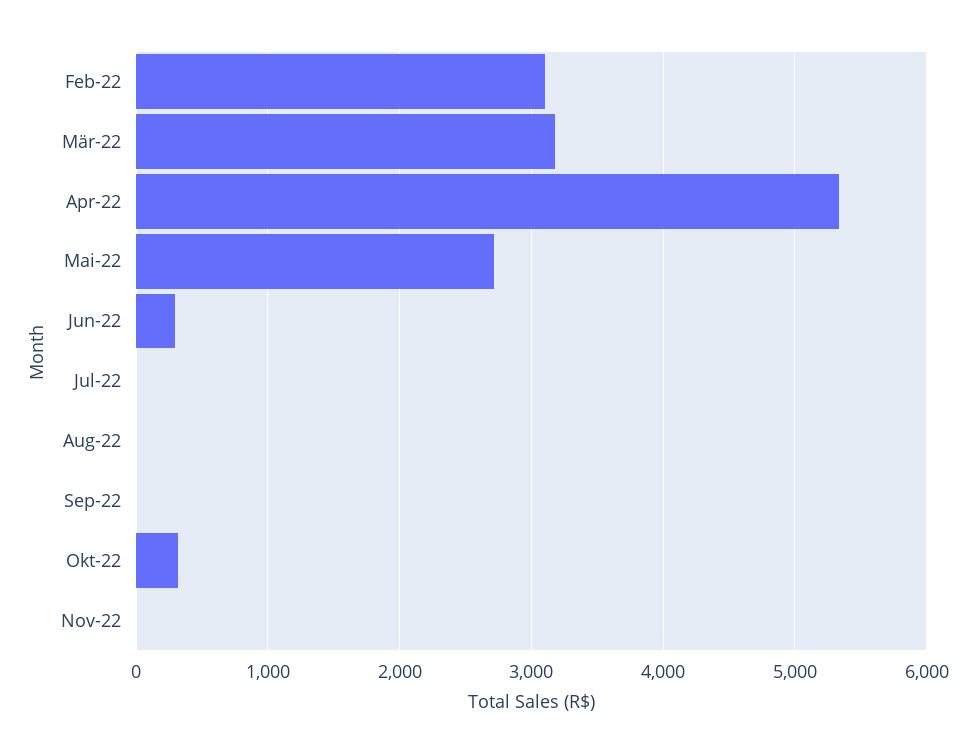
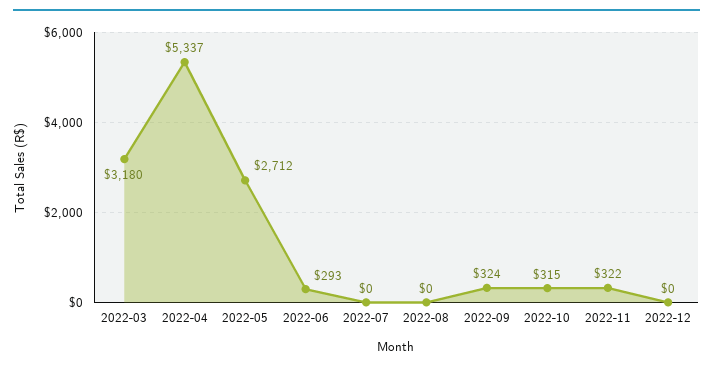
Feb-22: 3100 -> none
Sep-22: 0 -> 324
Nov-22: 0 -> 322
2022-12: none -> 0

